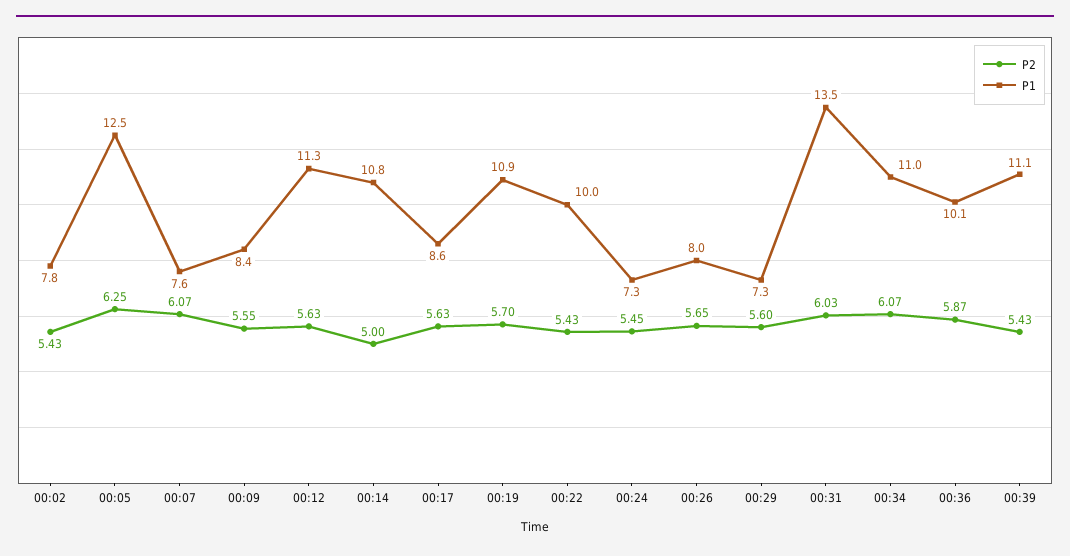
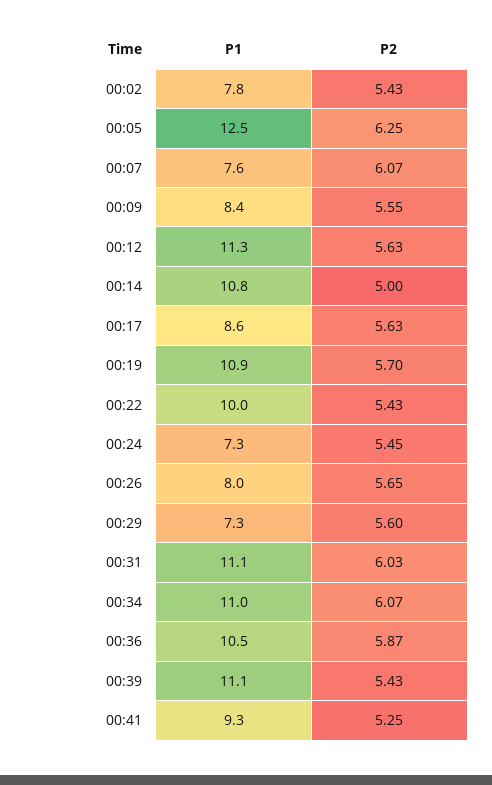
P1, 00:31: 13.5 -> 11.1
P1, 00:36: 10.1 -> 10.5
P1, 00:41: none -> 9.3
P2, 00:41: none -> 5.25

